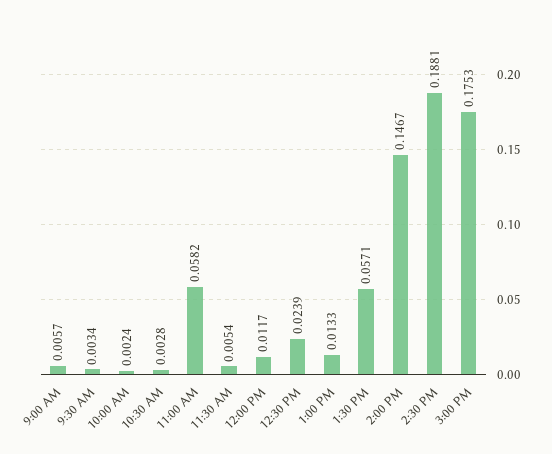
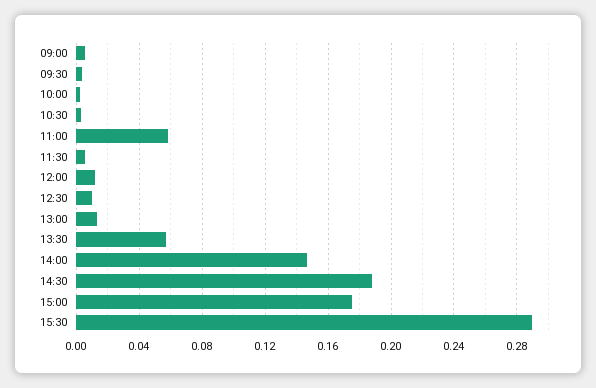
12:30 PM: 0.0239 -> 0.01
15:30: none -> 0.29

